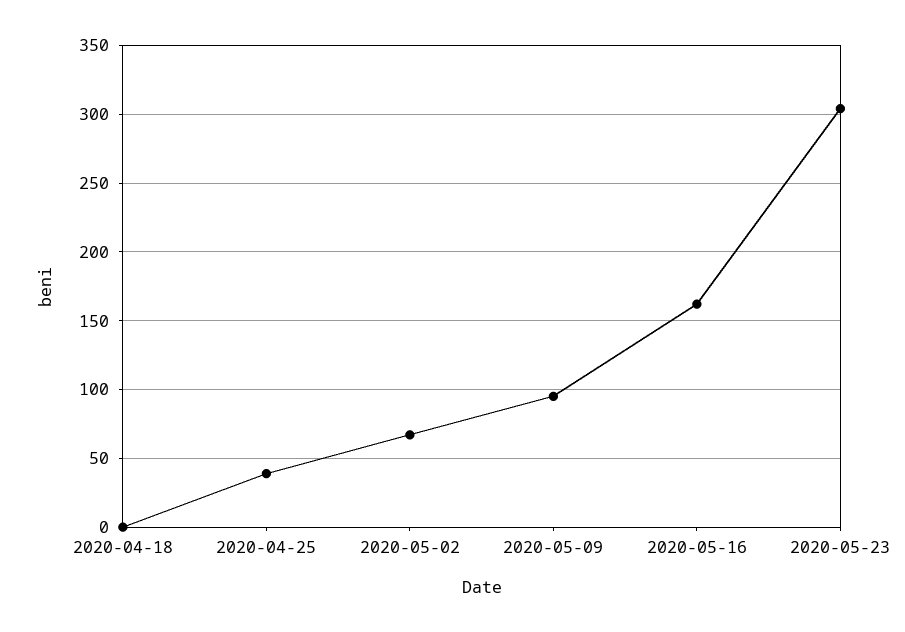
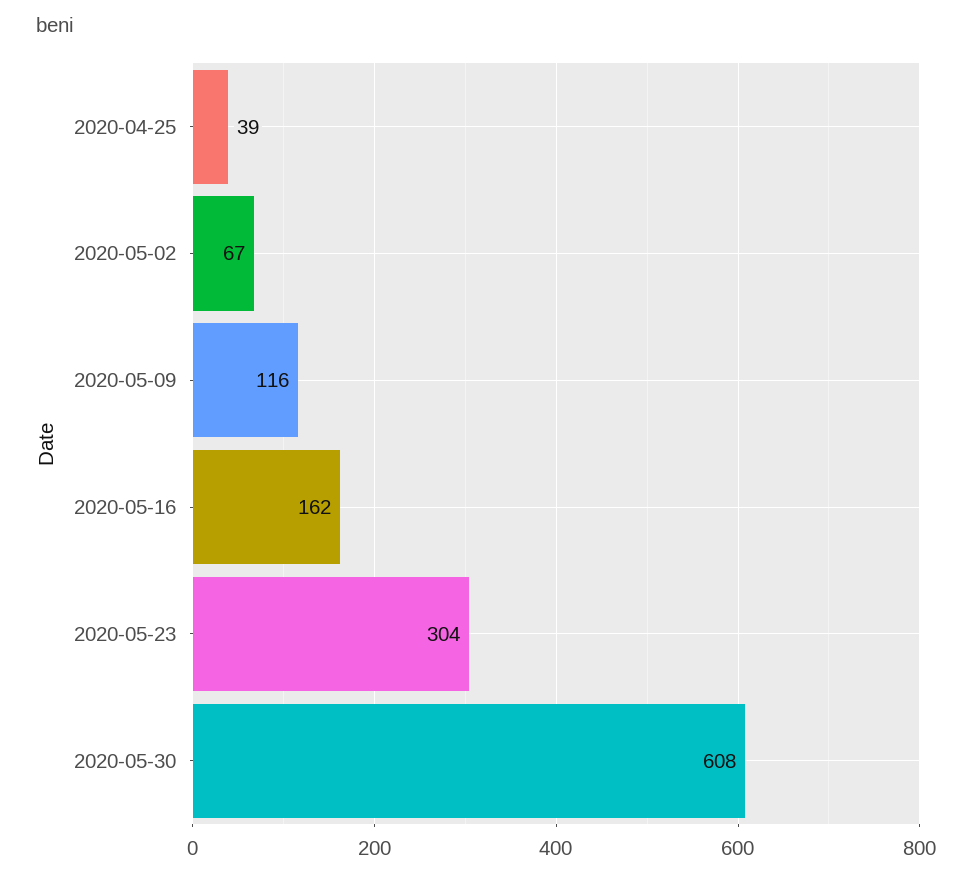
2020-04-18: 0 -> none
2020-05-09: 95 -> 116
2020-05-30: none -> 608

